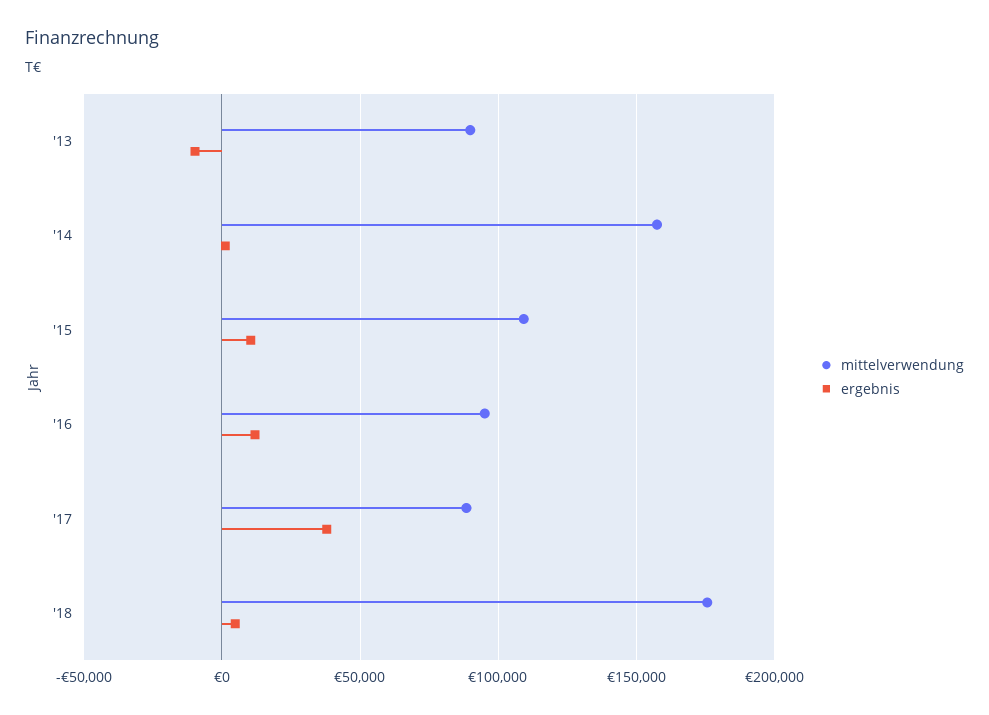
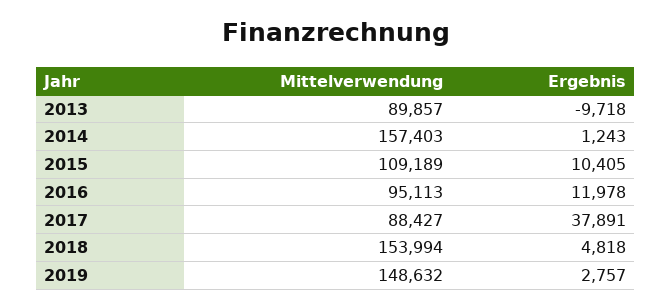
mittelverwendung, '18: 175000 -> 153994
mittelverwendung, 2019: none -> 148632
ergebnis, 2019: none -> 2757

